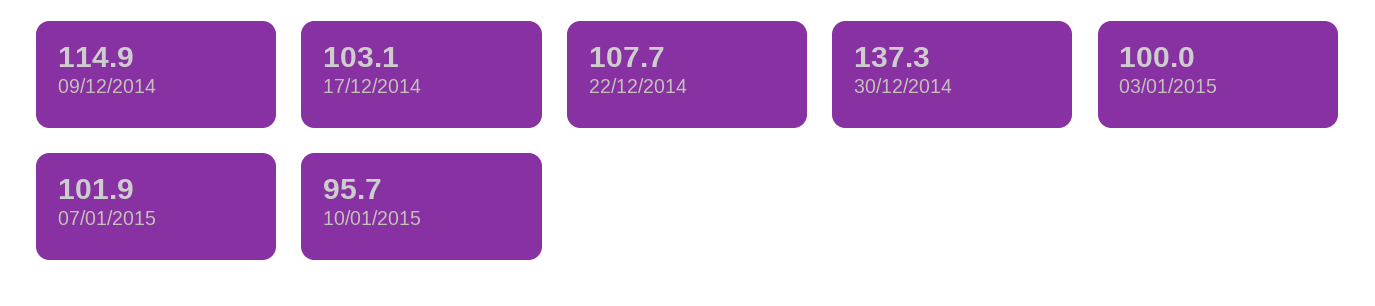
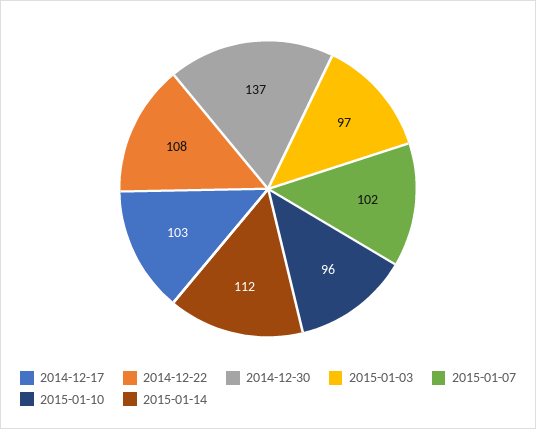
09/12/2014: 114.9 -> none
03/01/2015: 100 -> 97
2015-01-14: none -> 112

